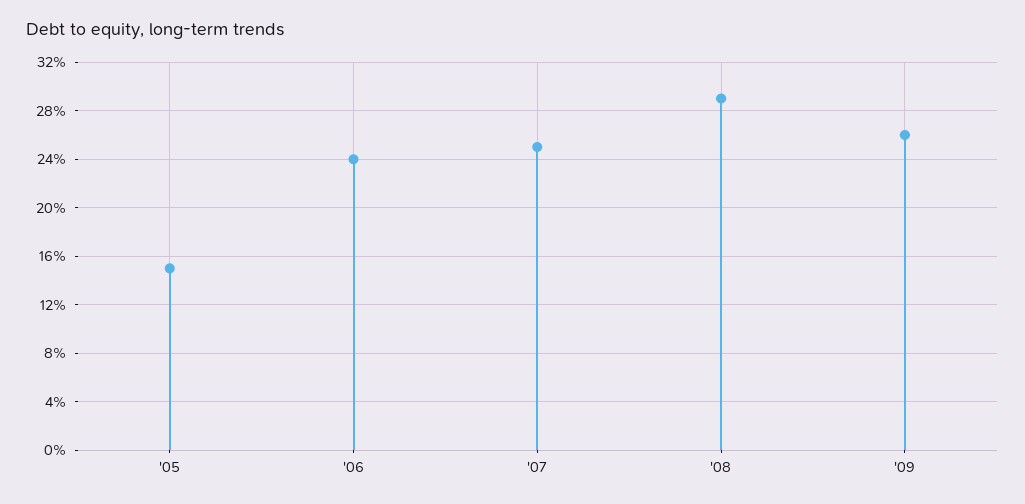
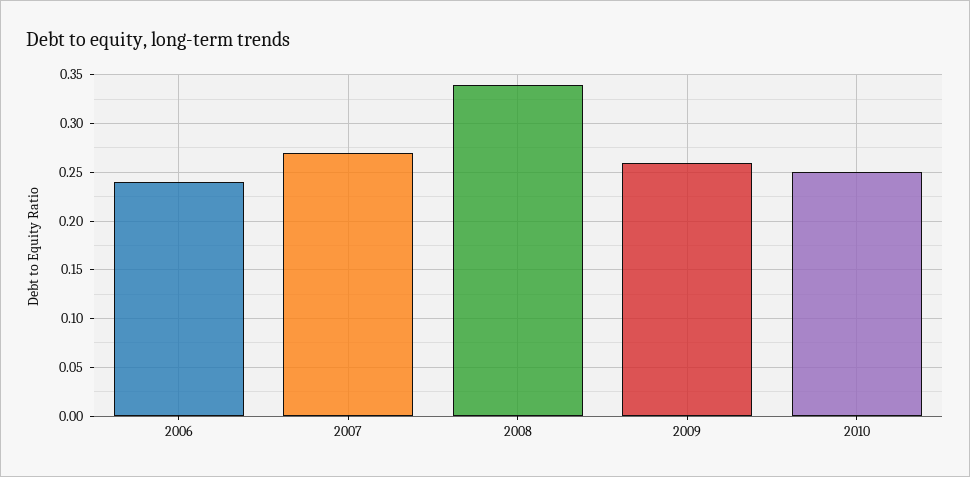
'05: 0.15 -> none
'07: 0.25 -> 0.27
'08: 0.29 -> 0.34
2010: none -> 0.25

